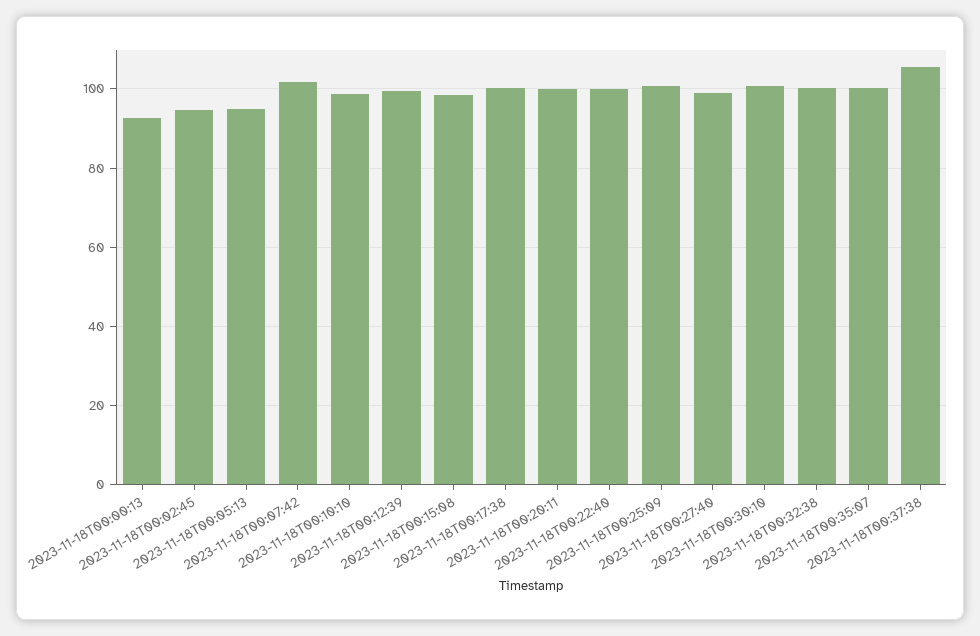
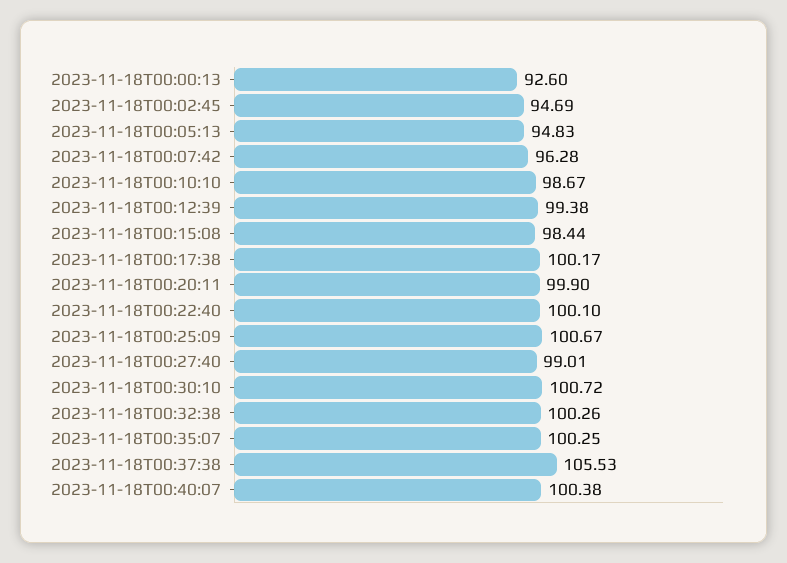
2023-11-18T00:07:42: 102 -> 96.28
2023-11-18T00:40:07: none -> 100.38

